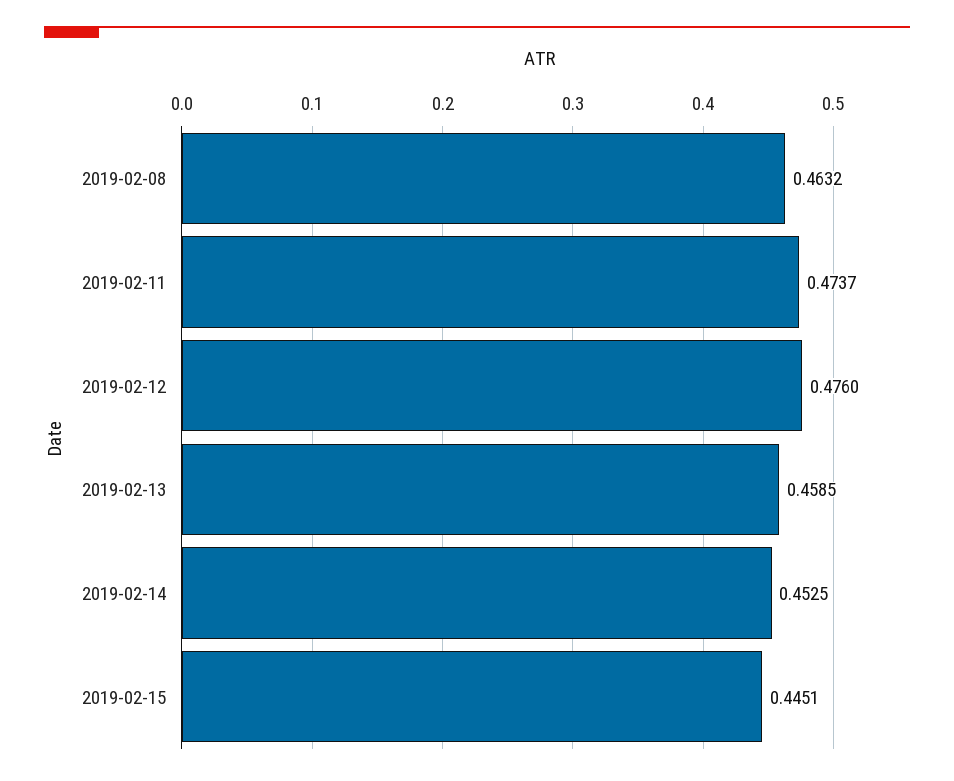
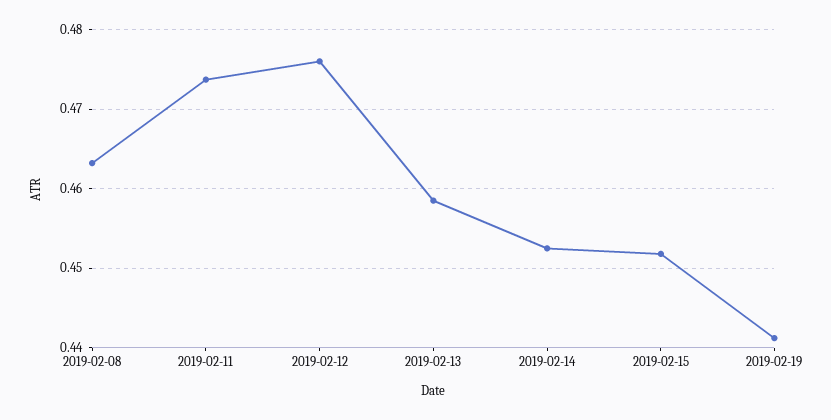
2019-02-15: 0.4451 -> 0.452
2019-02-19: none -> 0.441

